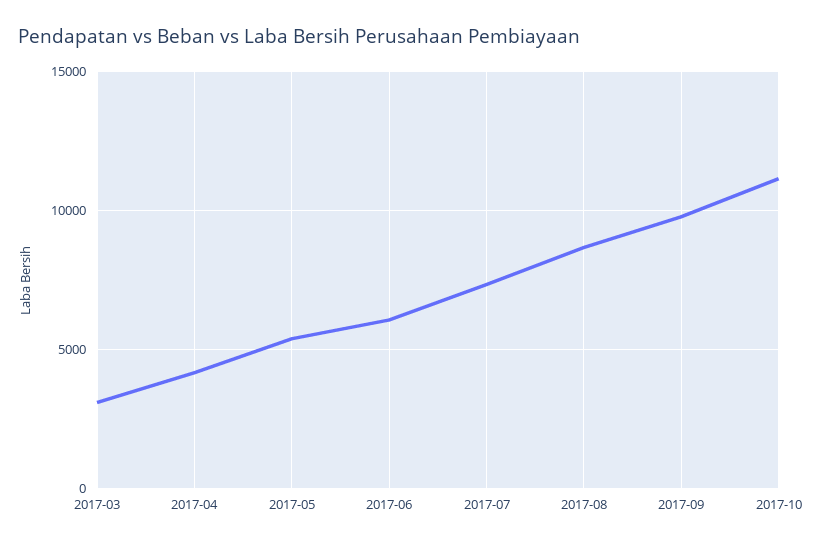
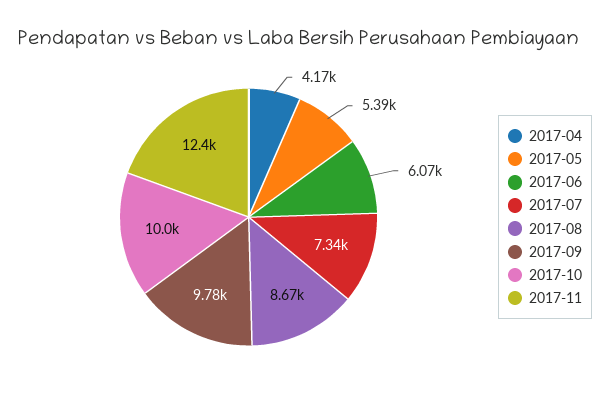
2017-03: 3000 -> none
2017-10: 11000 -> 10000
2017-11: none -> 12400

